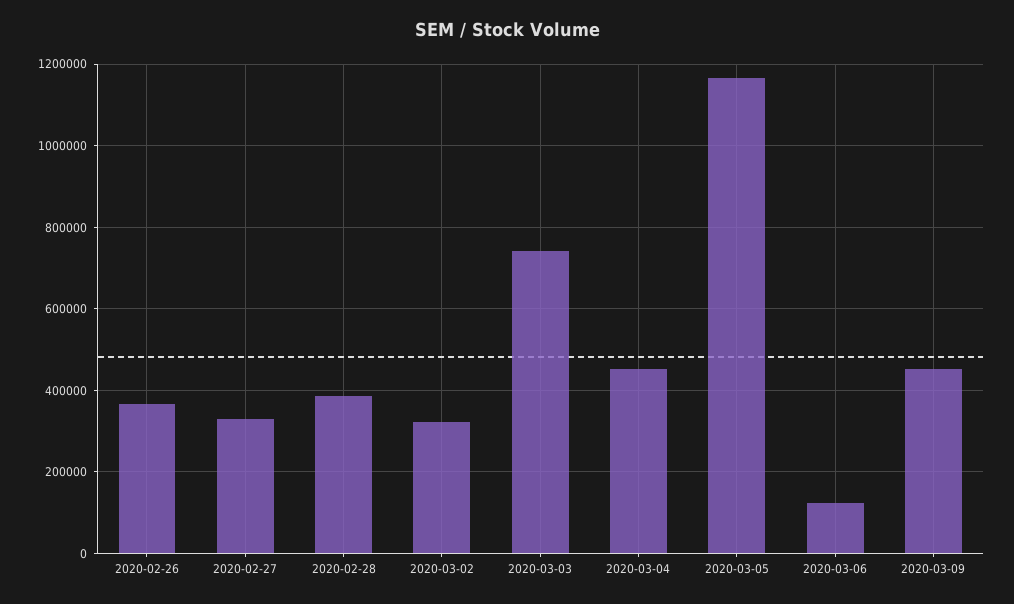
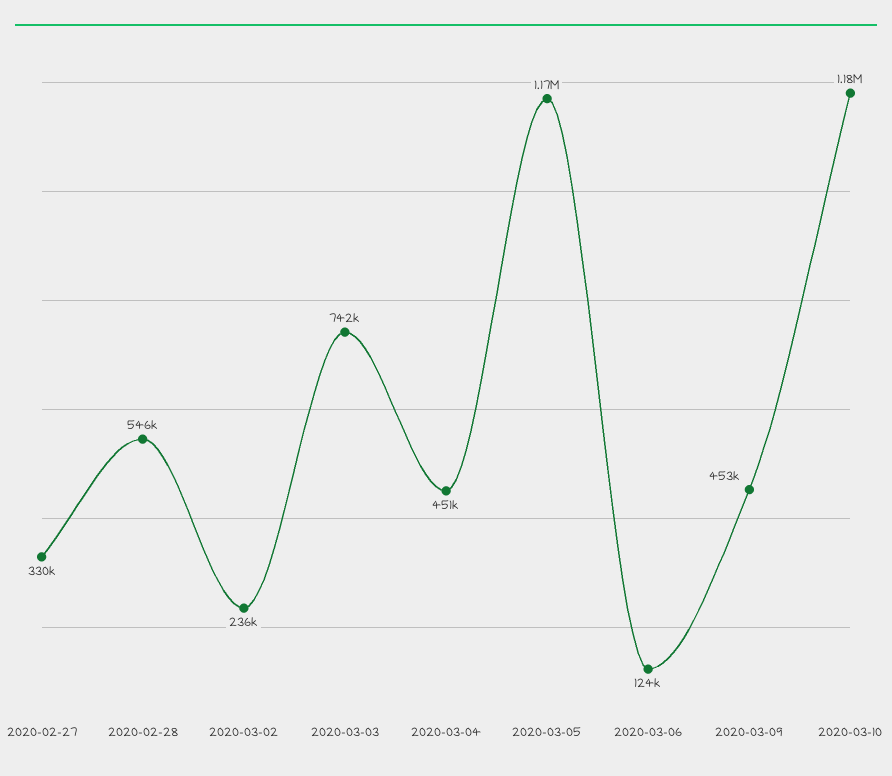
2020-02-26: 360000 -> none
2020-02-28: 380000 -> 546000
2020-03-02: 320000 -> 236000
2020-03-10: none -> 1180000

